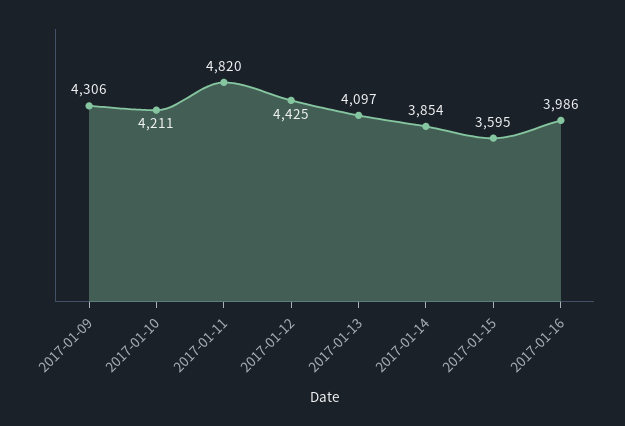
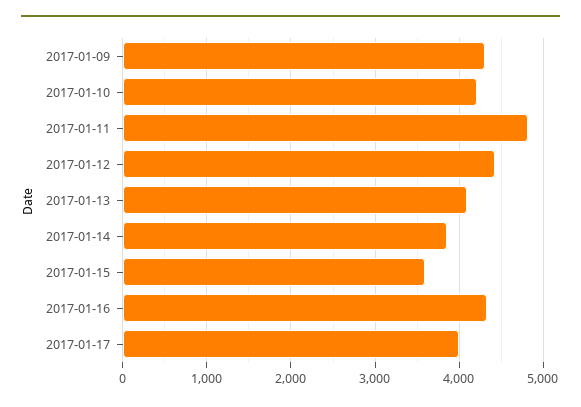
2017-01-16: 3986 -> 4300
2017-01-17: none -> 4000

